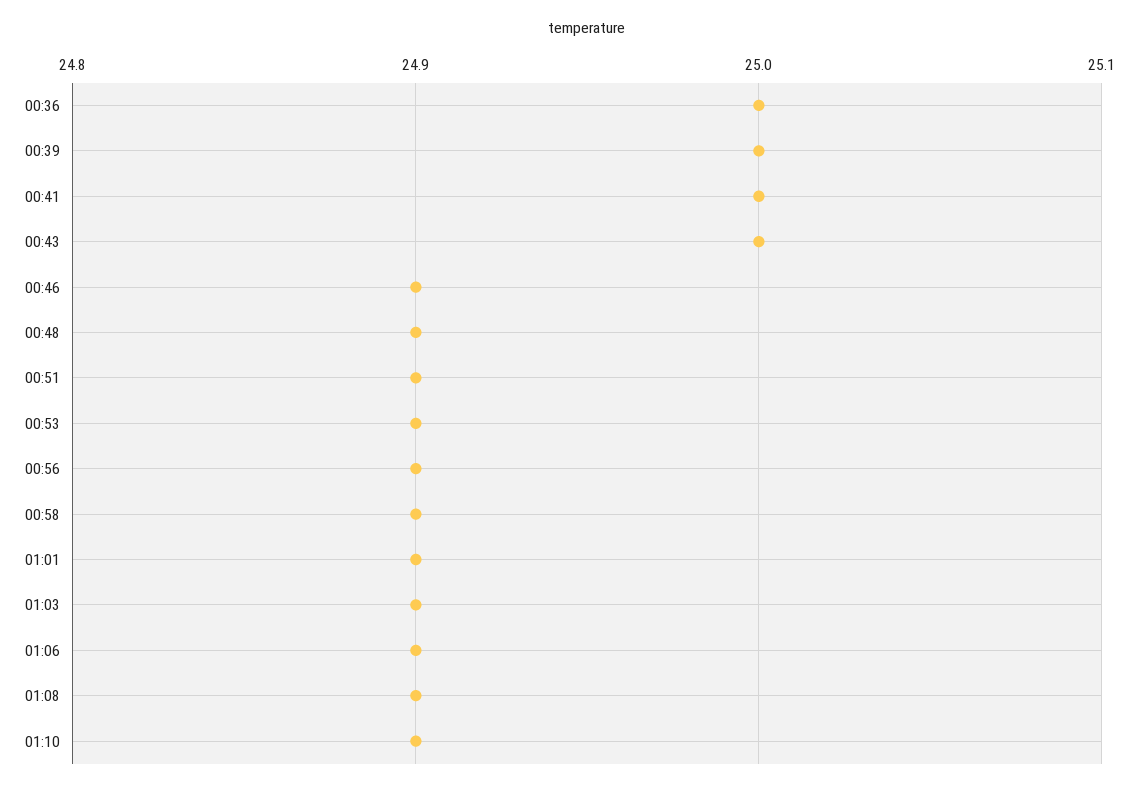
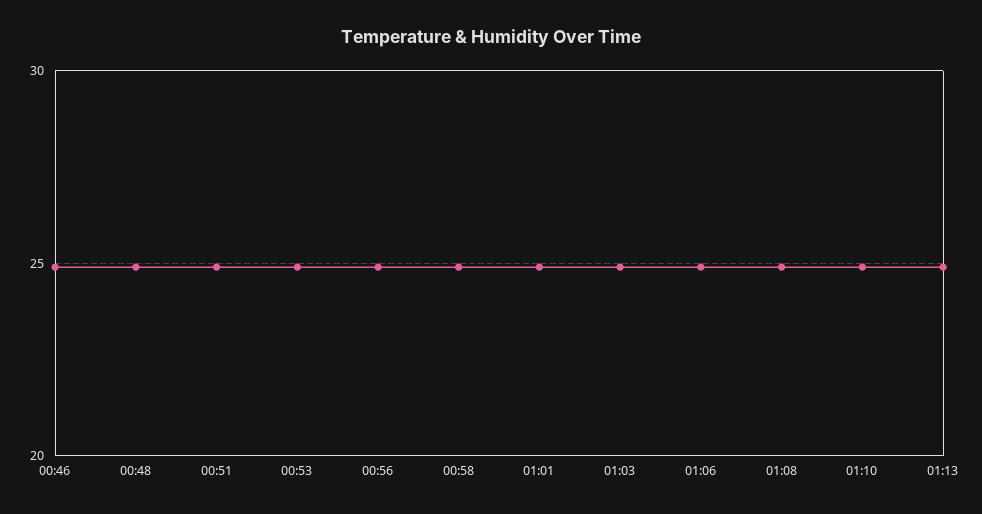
00:36: 25 -> none
00:39: 25 -> none
00:41: 25 -> none
00:43: 25 -> none
01:13: none -> 25

